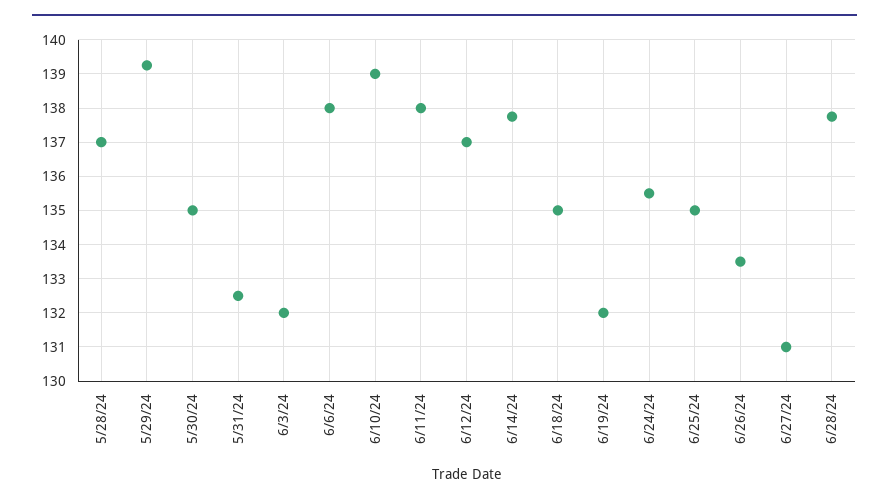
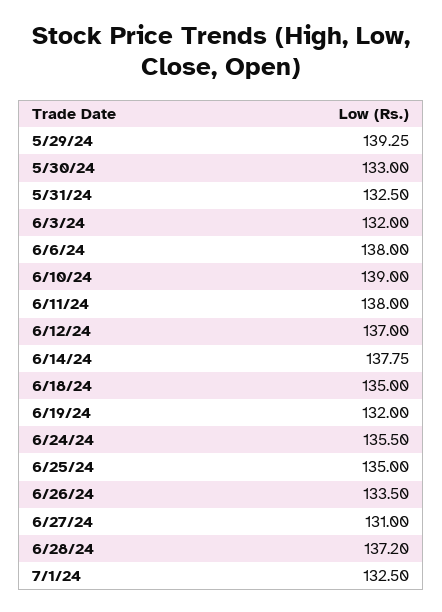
5/28/24: 137 -> none
5/30/24: 135 -> 133
6/28/24: 137.8 -> 137.2
7/1/24: none -> 132.5

